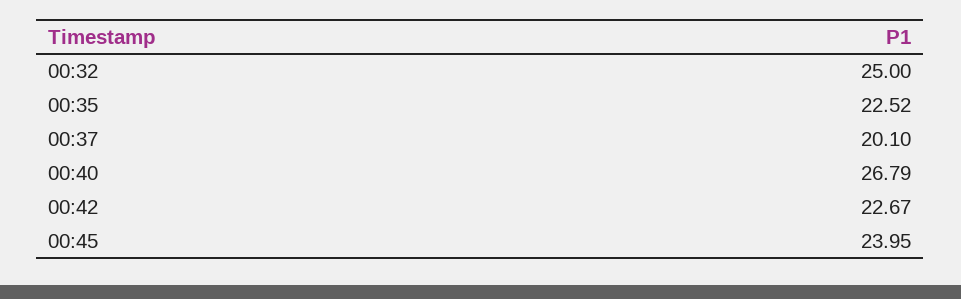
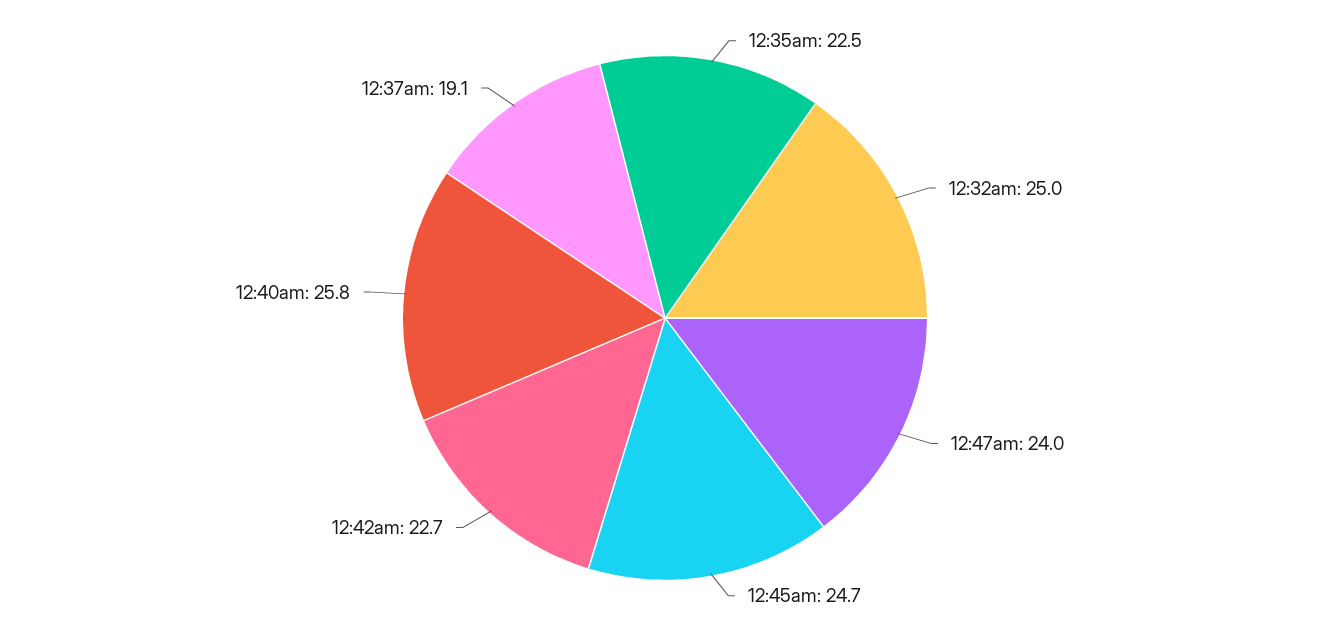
00:37: 20.1 -> 19.1
00:40: 26.79 -> 25.8
00:45: 23.95 -> 24.7
12:47am: none -> 24

